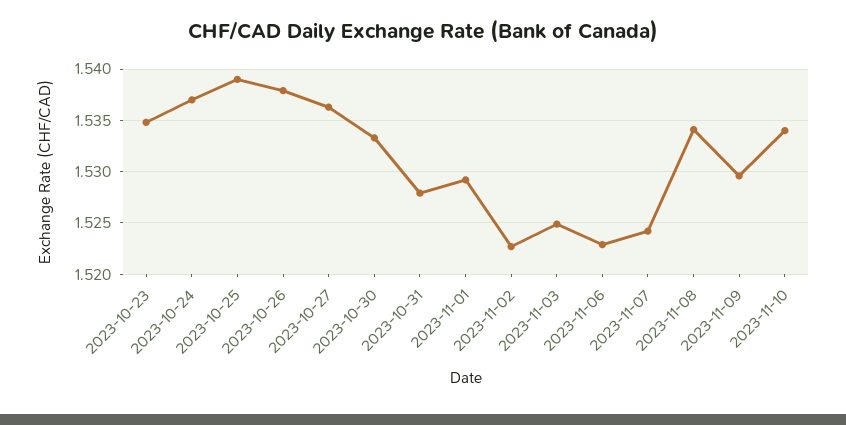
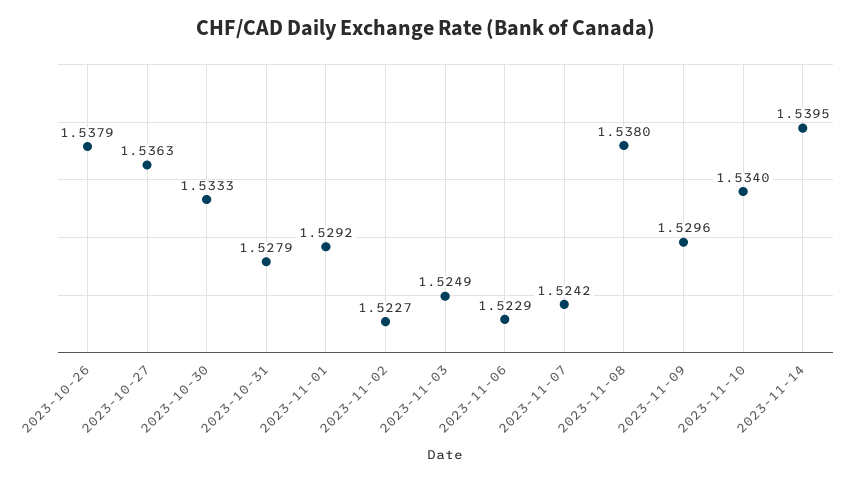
2023-10-23: 1.535 -> none
2023-10-24: 1.537 -> none
2023-10-25: 1.539 -> none
2023-11-08: 1.534 -> 1.538
2023-11-14: none -> 1.5395

